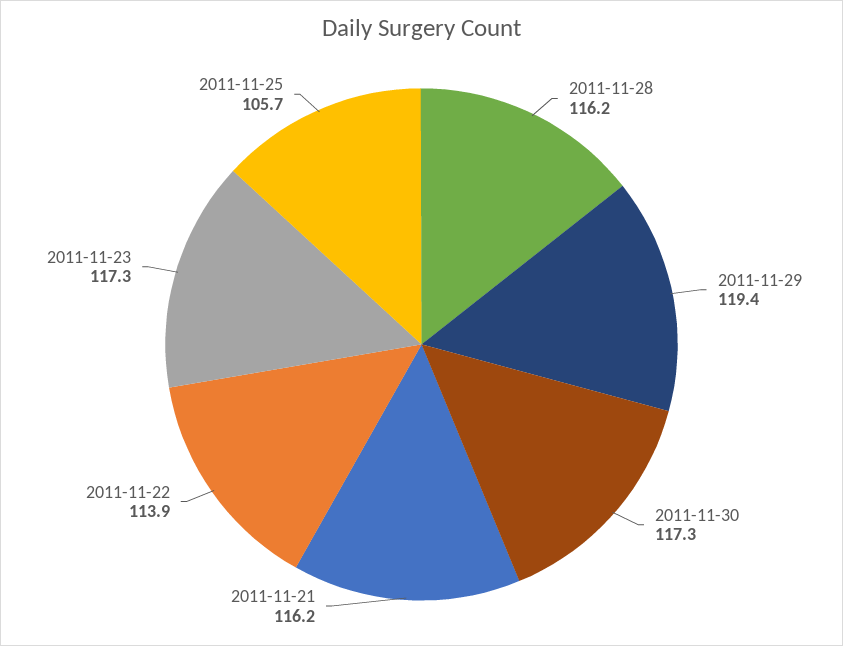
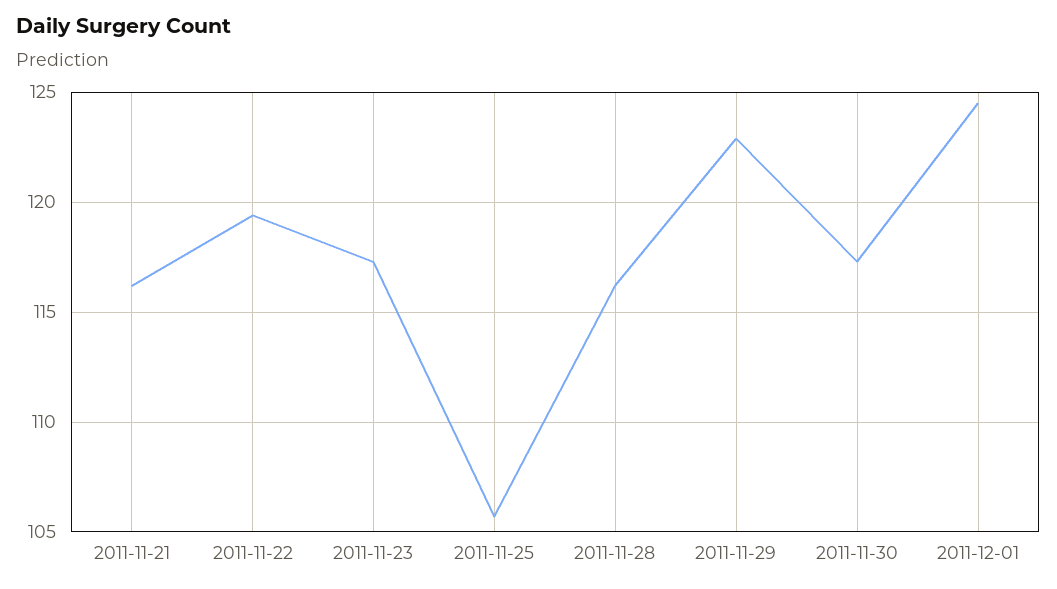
2011-11-29: 119.4 -> 123
2011-11-22: 113.9 -> 119.5
2011-12-01: none -> 124.5

